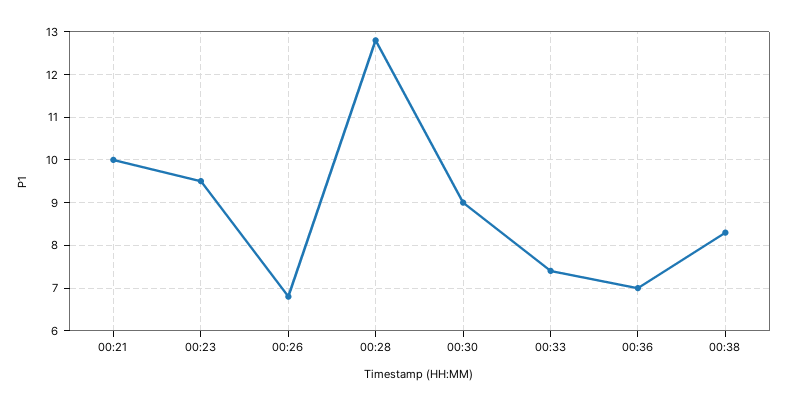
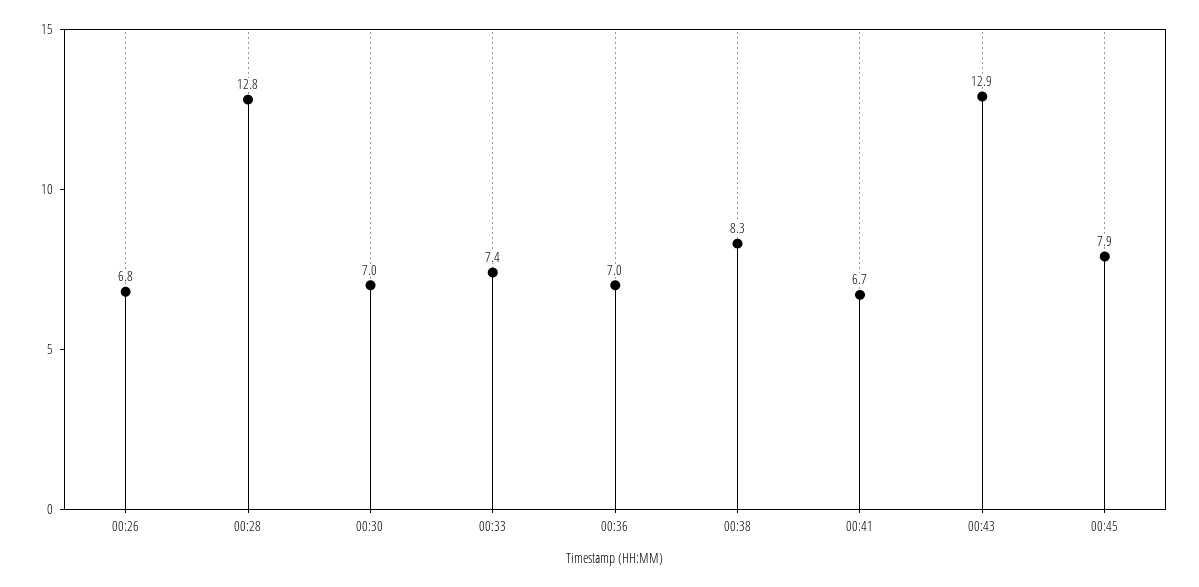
00:21: 10 -> none
00:23: 9.5 -> none
00:30: 9 -> 7
00:41: none -> 6.7
00:43: none -> 12.9
00:45: none -> 7.9

